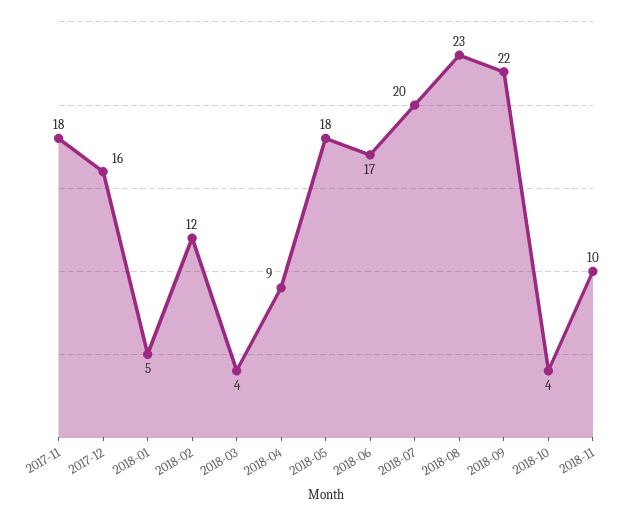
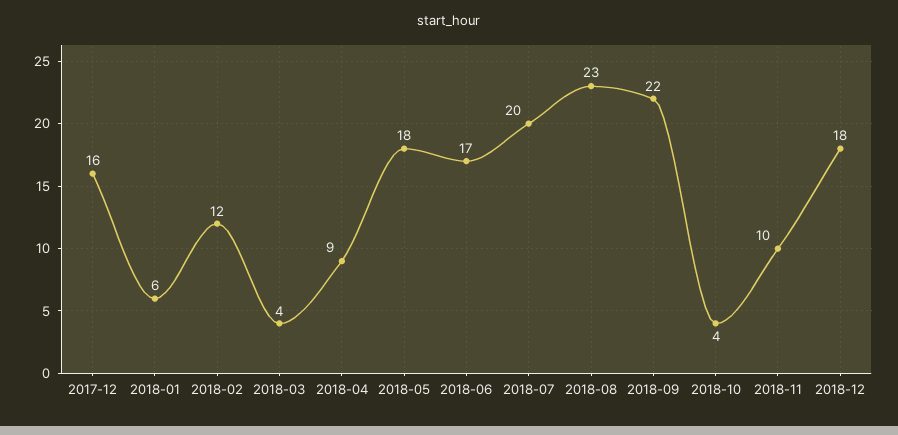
2017-11: 18 -> none
2018-01: 5 -> 6
2018-12: none -> 18

